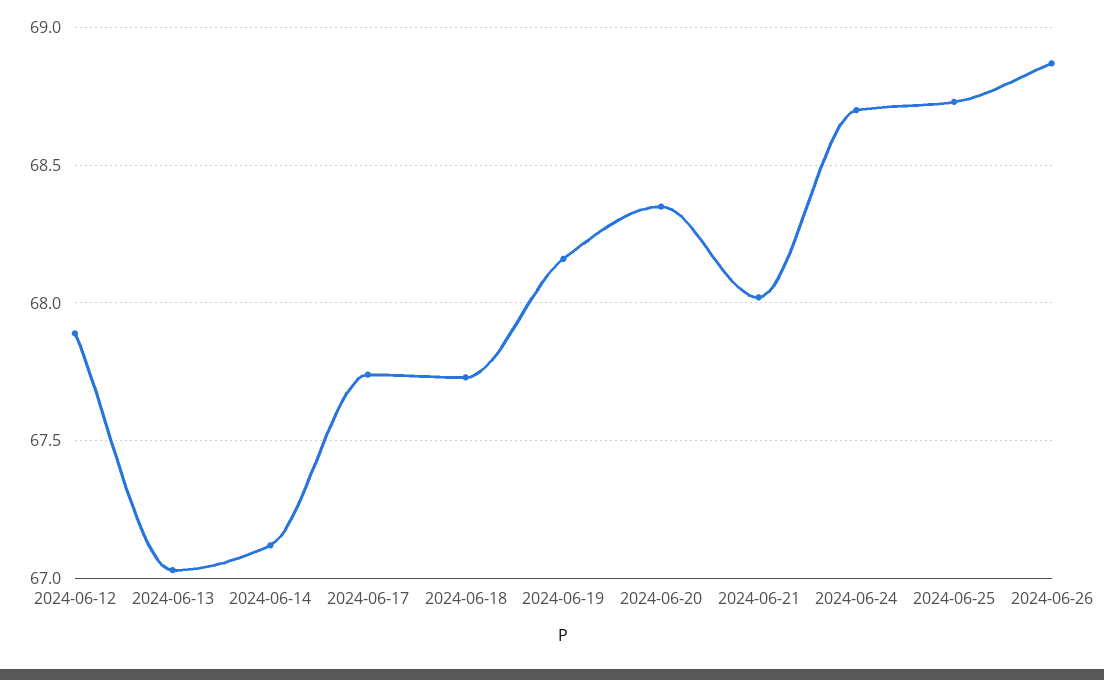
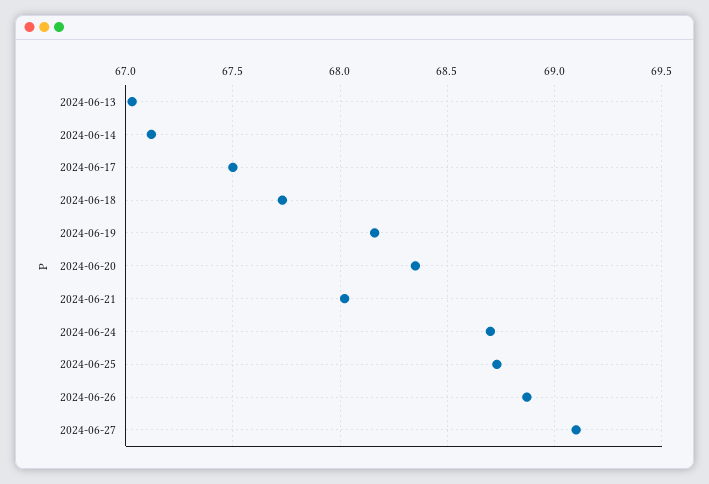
2024-06-12: 67.9 -> none
2024-06-17: 67.75 -> 67.5
2024-06-27: none -> 69.1

